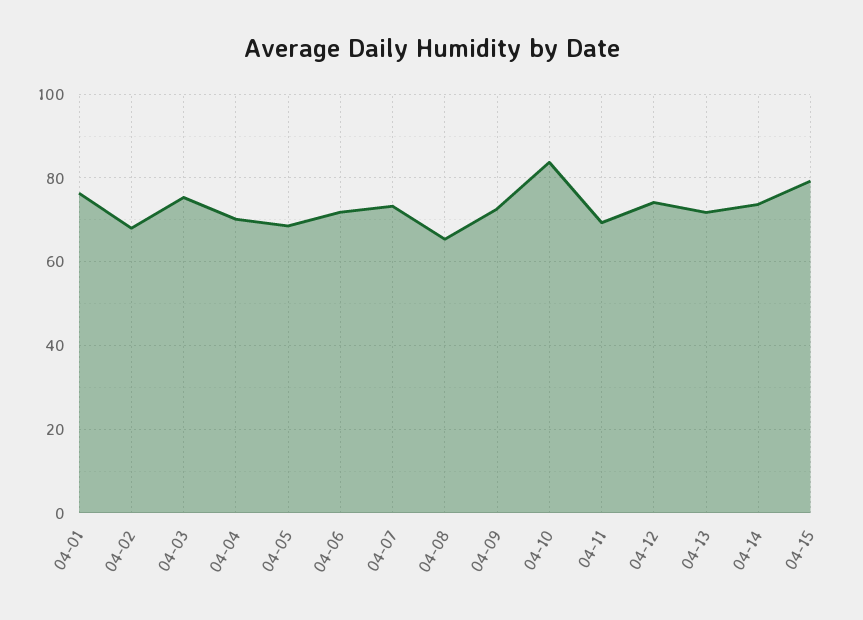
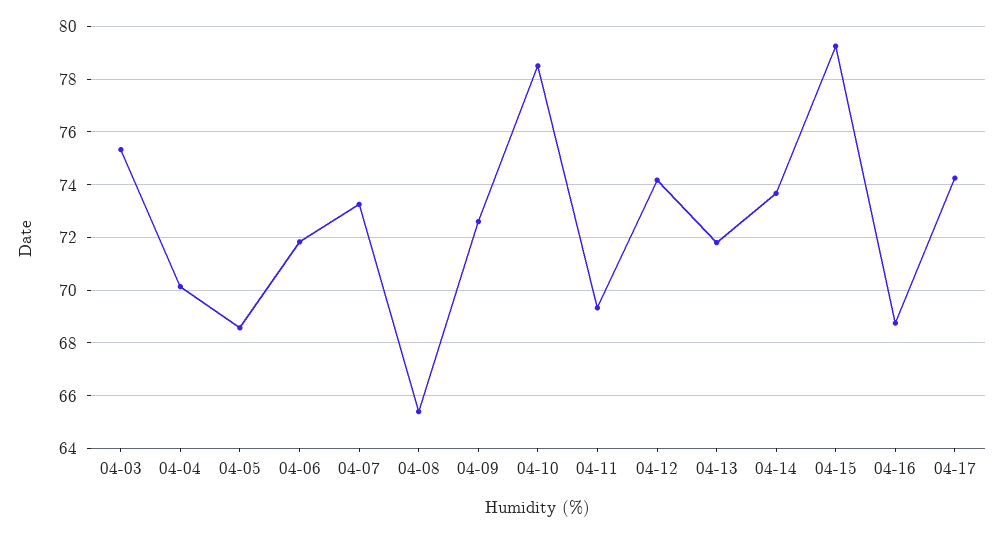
04-01: 76 -> none
04-02: 68 -> none
04-10: 84 -> 78.5
04-16: none -> 68.75
04-17: none -> 74.25

